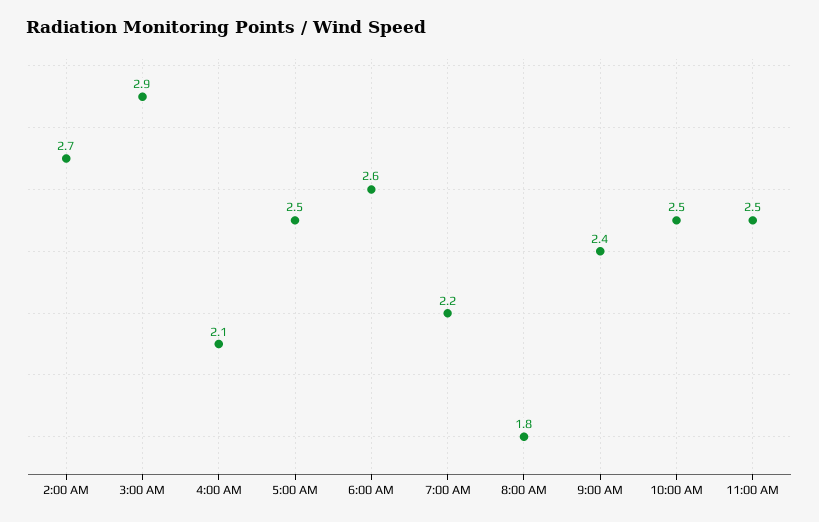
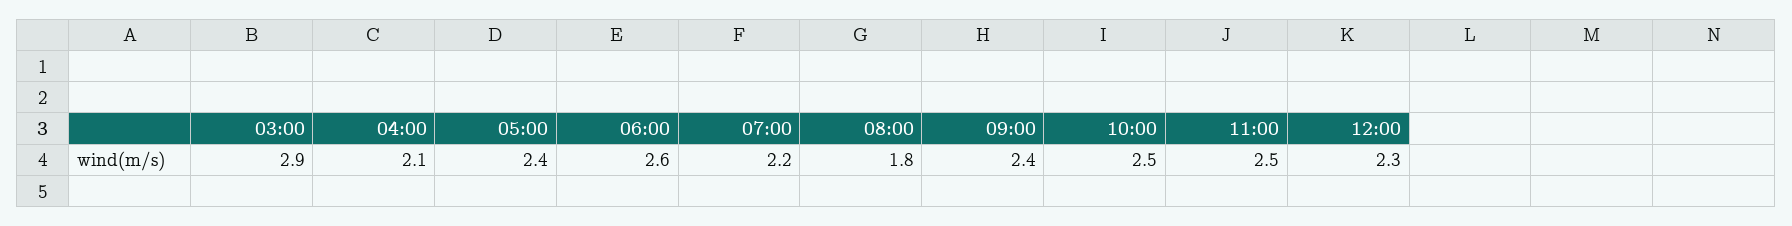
2:00 AM: 2.7 -> none
5:00 AM: 2.5 -> 2.4
12:00: none -> 2.3

